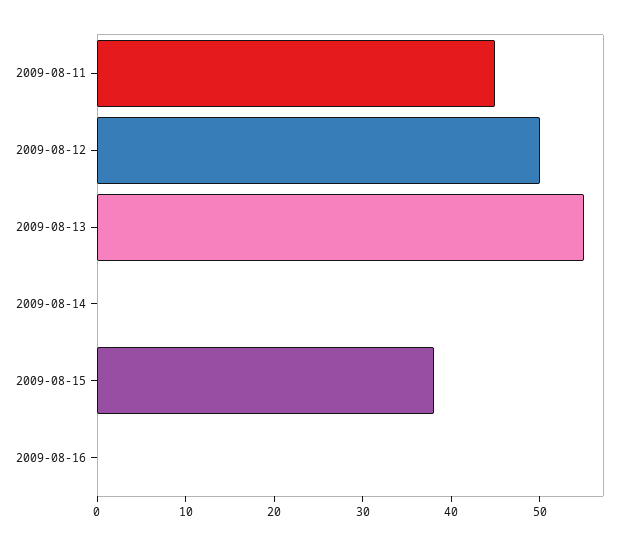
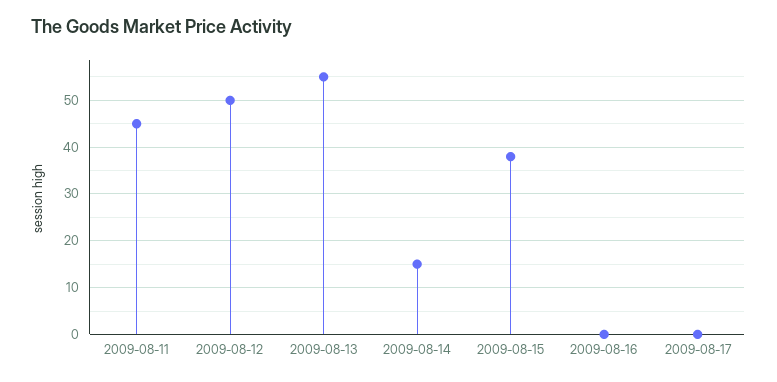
2009-08-14: 0 -> 15
2009-08-17: none -> 0

